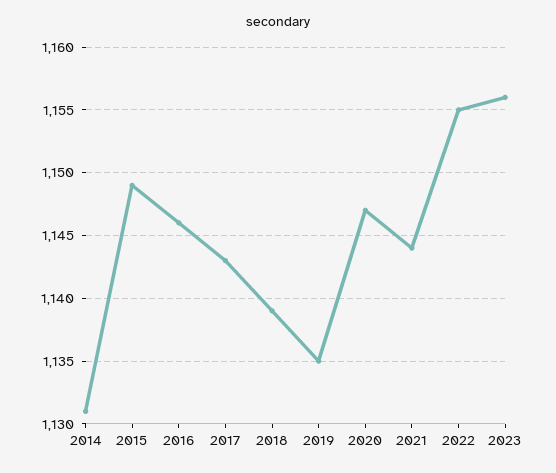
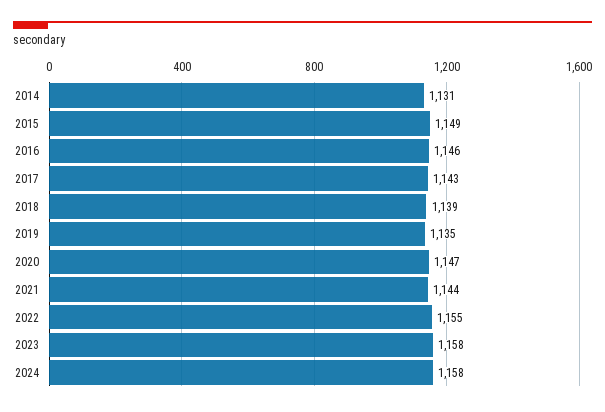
2023: 1156 -> 1158
2024: none -> 1158

